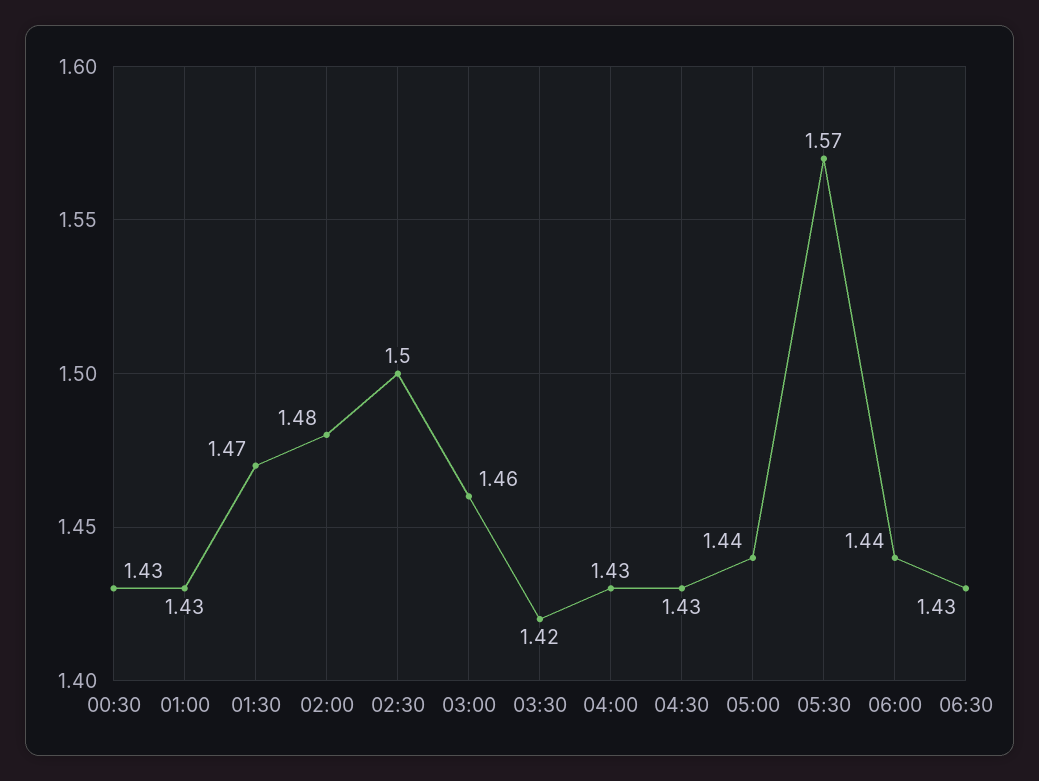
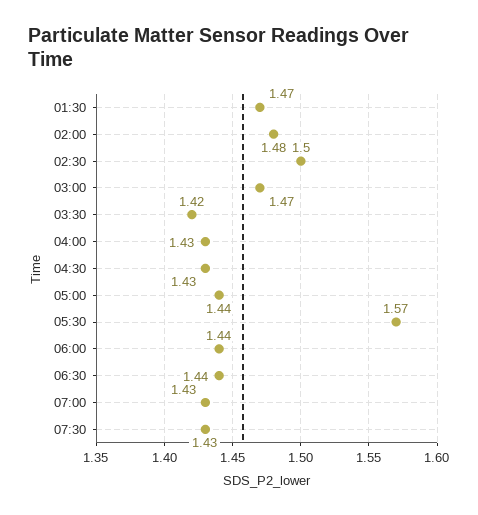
00:30: 1.43 -> none
01:00: 1.43 -> none
03:00: 1.46 -> 1.47
06:30: 1.43 -> 1.44
07:00: none -> 1.43
07:30: none -> 1.43

